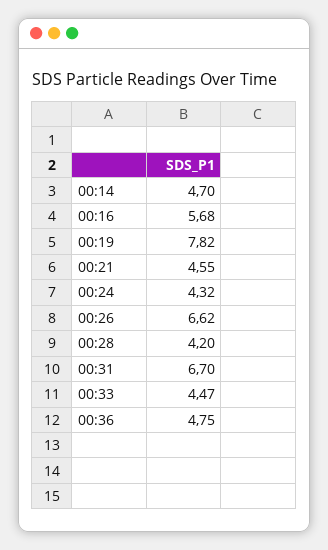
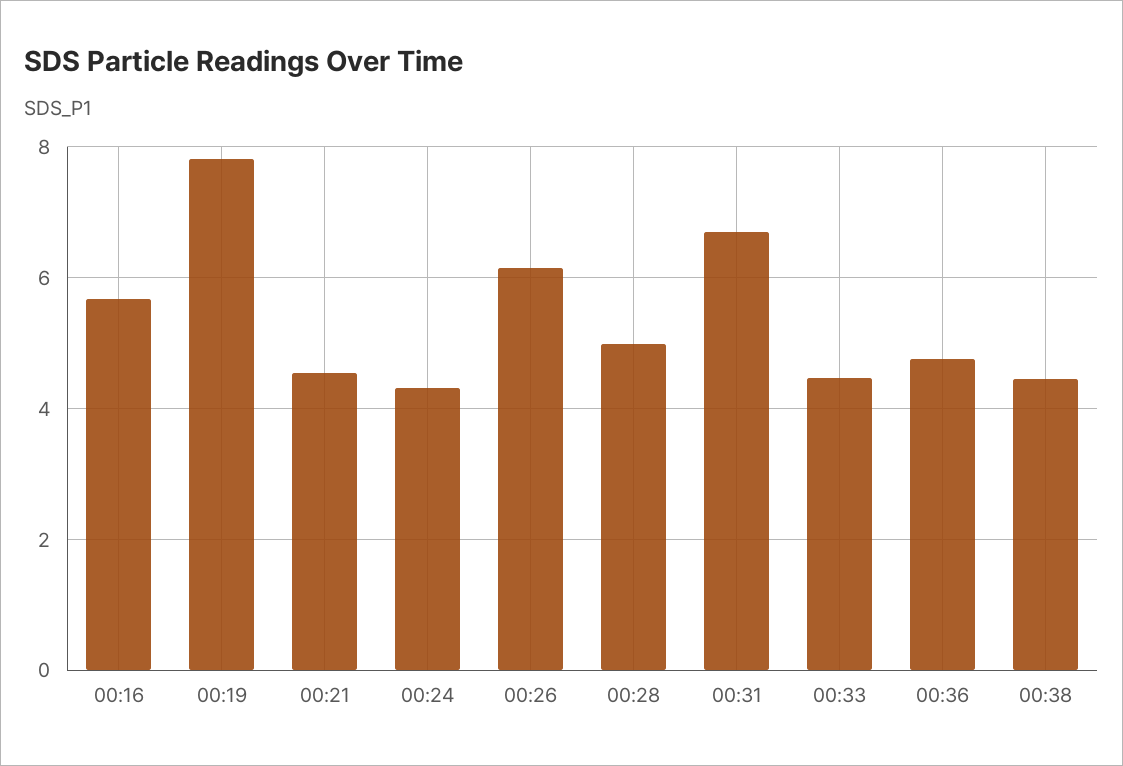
00:14: 4.7 -> none
00:26: 6.62 -> 6.2
00:28: 4.2 -> 5
00:38: none -> 4.4

